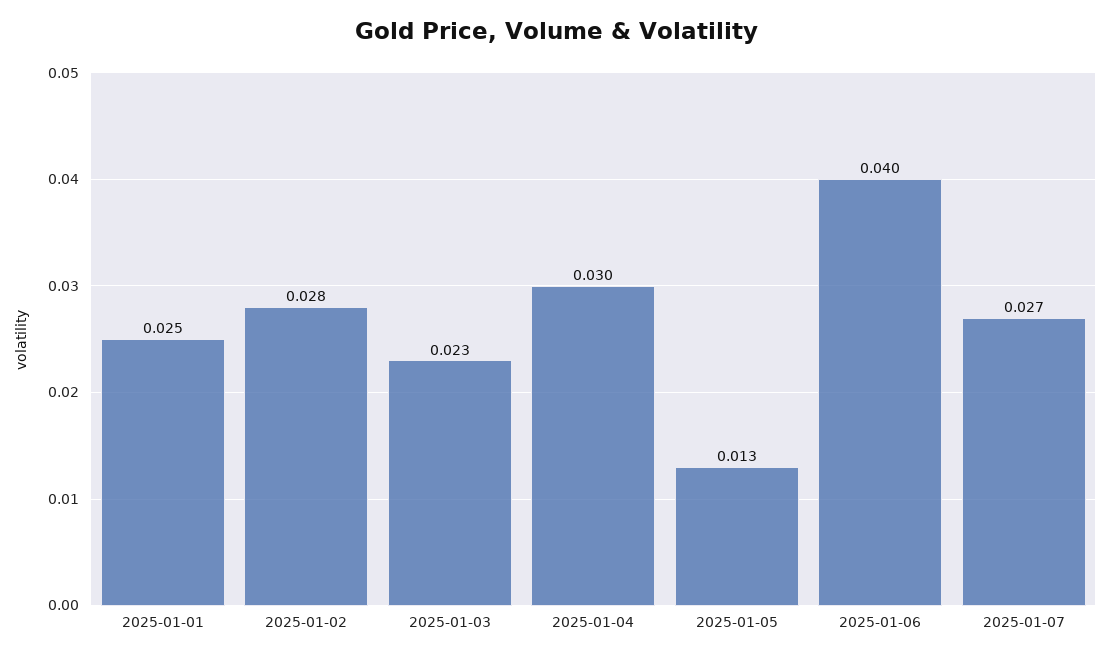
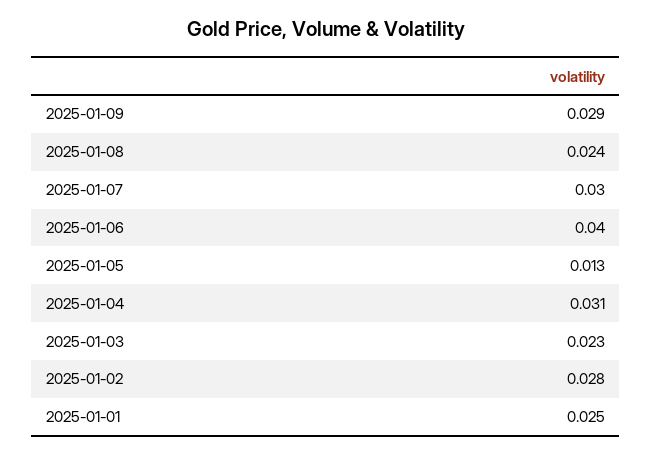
2025-01-04: 0.03 -> 0.031
2025-01-07: 0.027 -> 0.03
2025-01-09: none -> 0.029
2025-01-08: none -> 0.024

